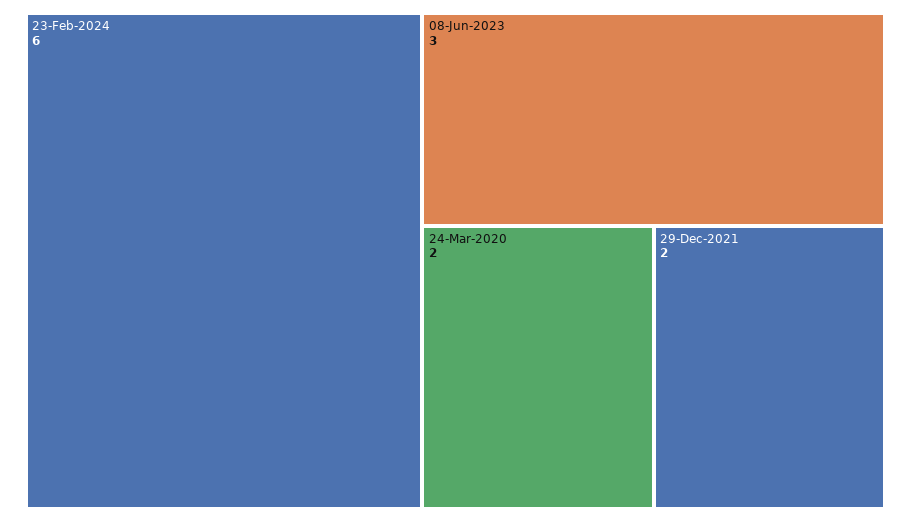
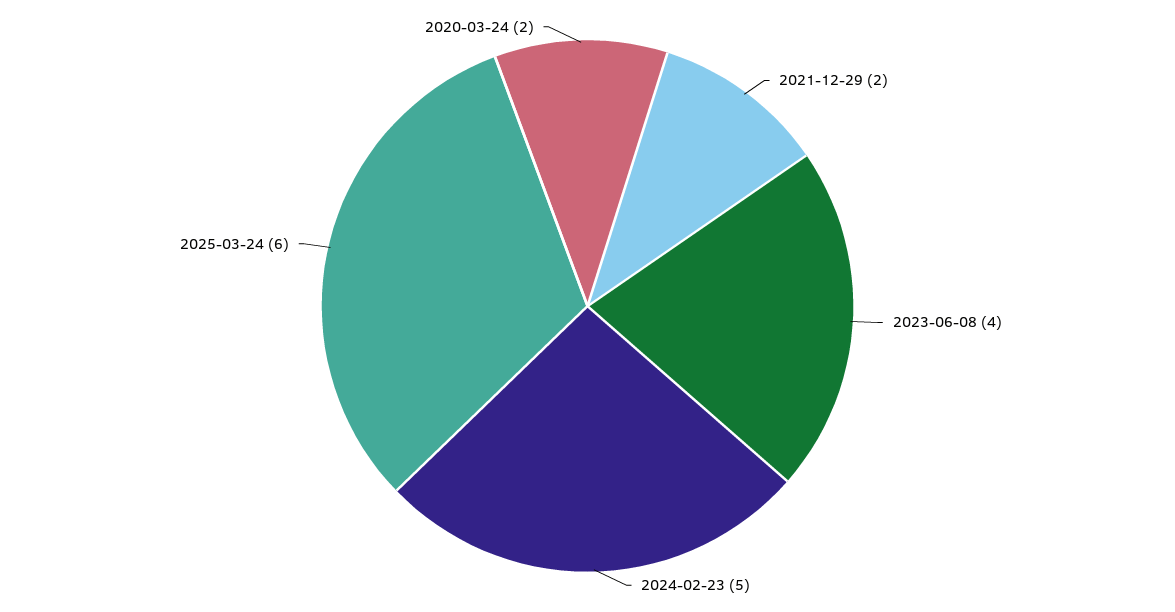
23-Feb-2024: 6 -> 5
08-Jun-2023: 3 -> 4
2025-03-24: none -> 6

